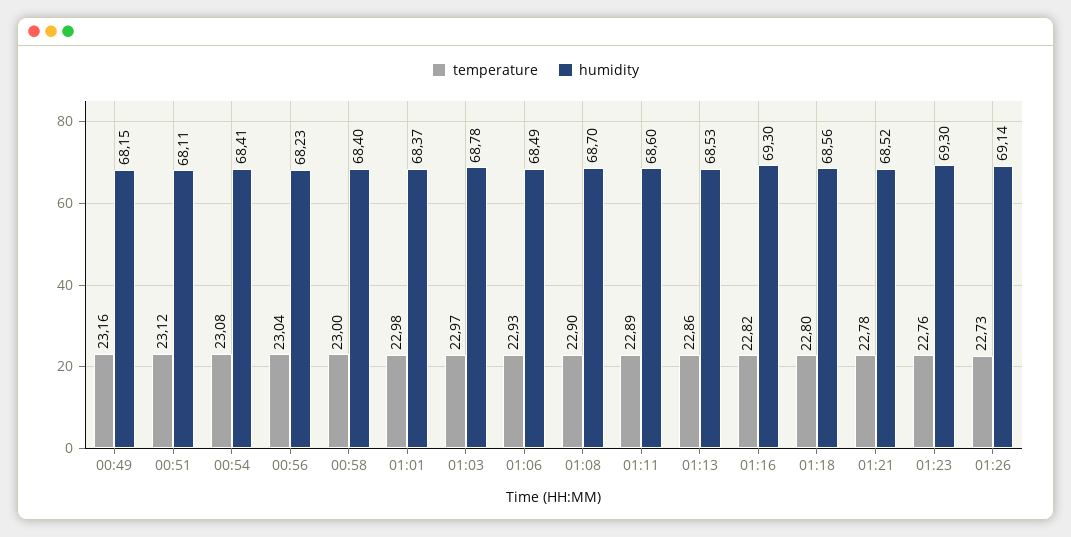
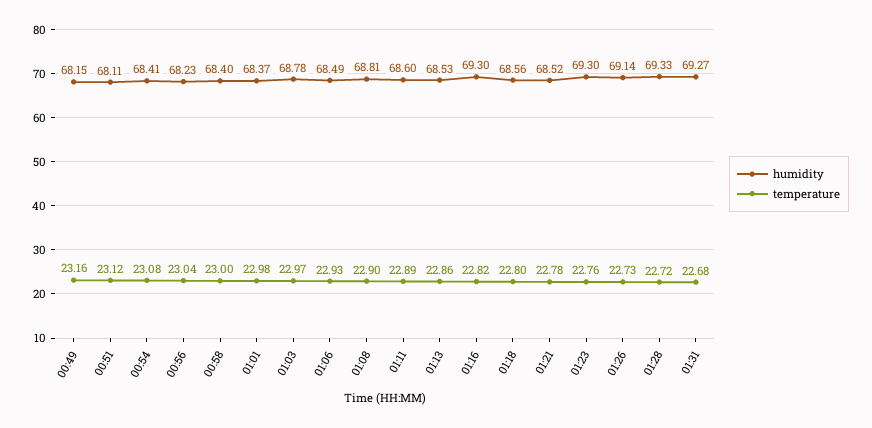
humidity, 01:08: 68.7 -> 68.81
humidity, 01:28: none -> 69.33
temperature, 01:28: none -> 22.72
humidity, 01:31: none -> 69.27
temperature, 01:31: none -> 22.68

